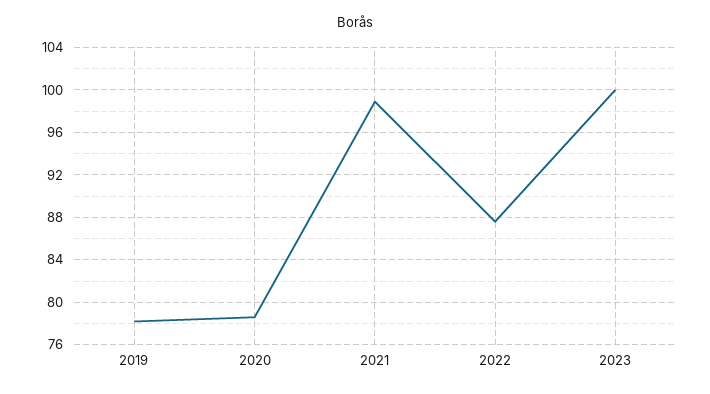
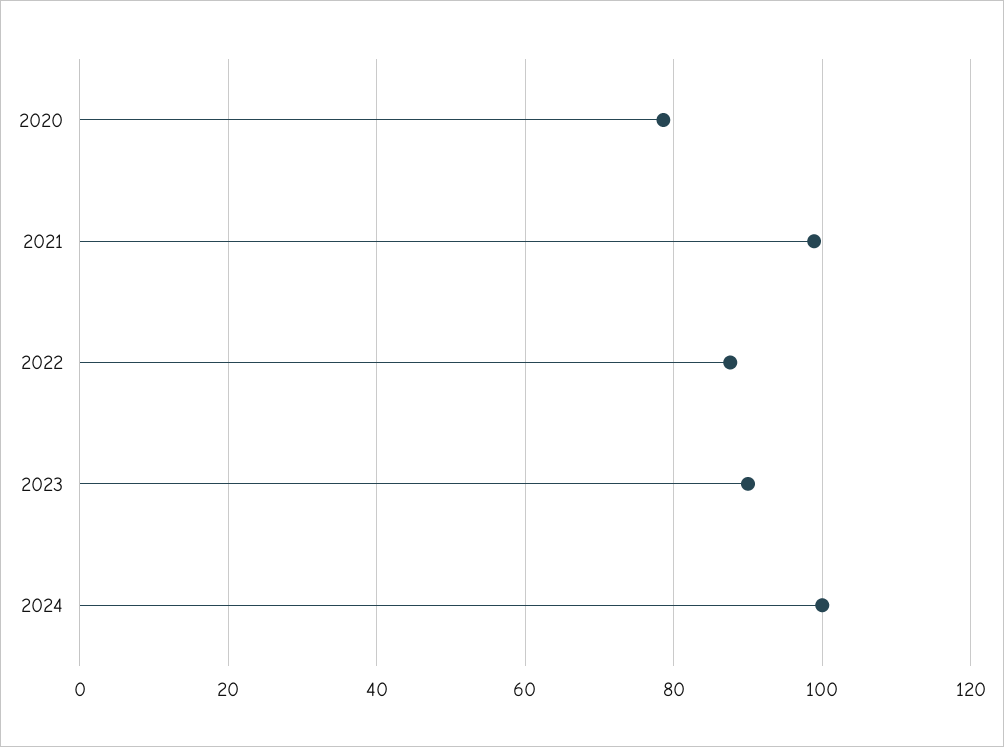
2019: 78 -> none
2023: 100 -> 90
2024: none -> 100

